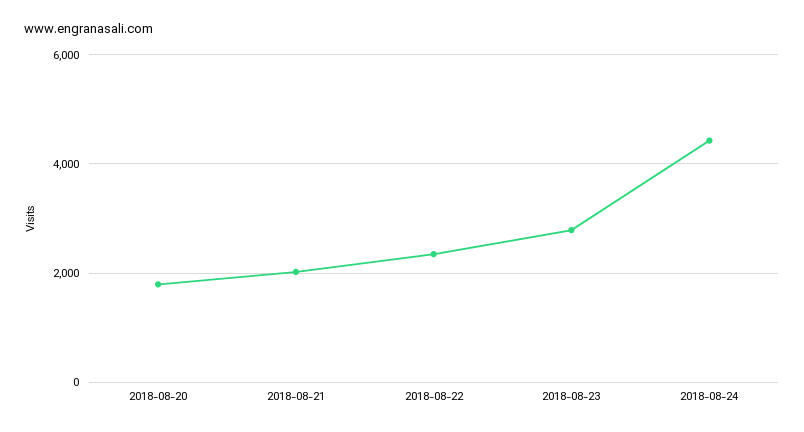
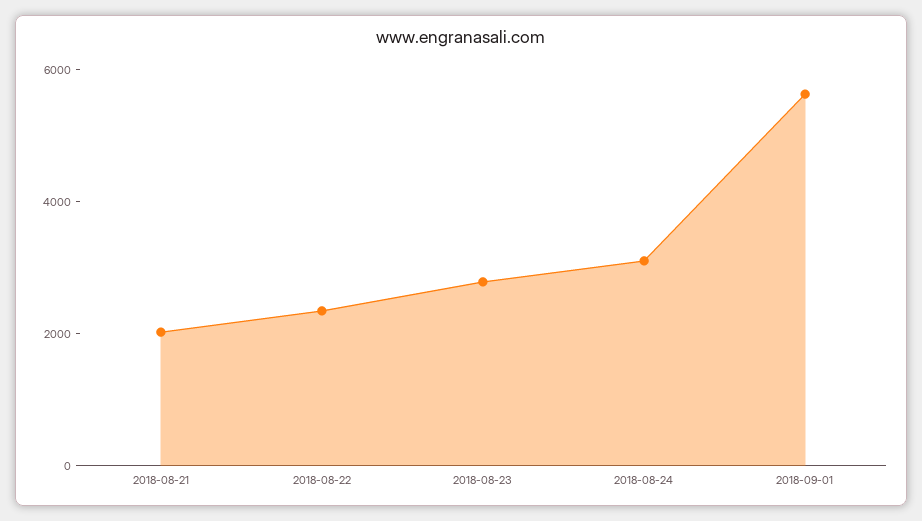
2018-08-20: 1800 -> none
2018-08-24: 4400 -> 3000
2018-09-01: none -> 5500

